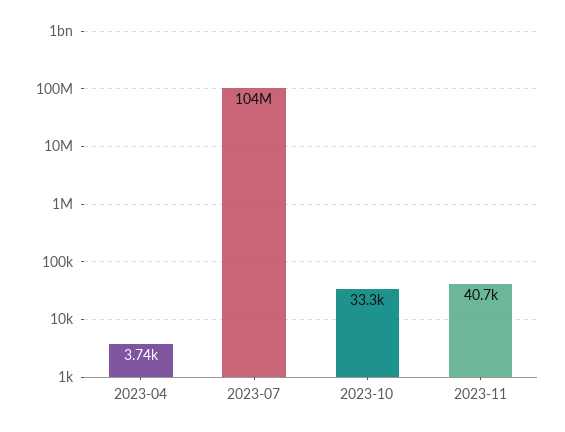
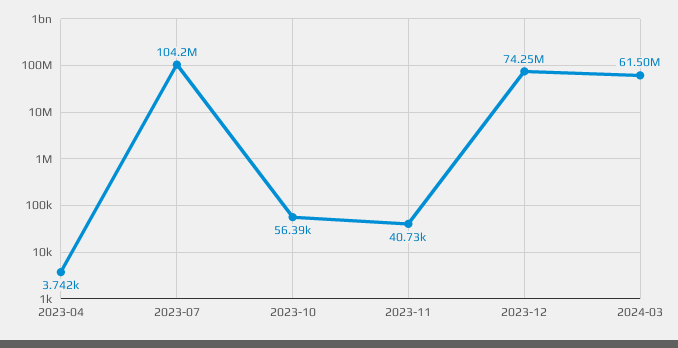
2023-10: 33300 -> 56390
2023-12: none -> 74250000
2024-03: none -> 61500000

